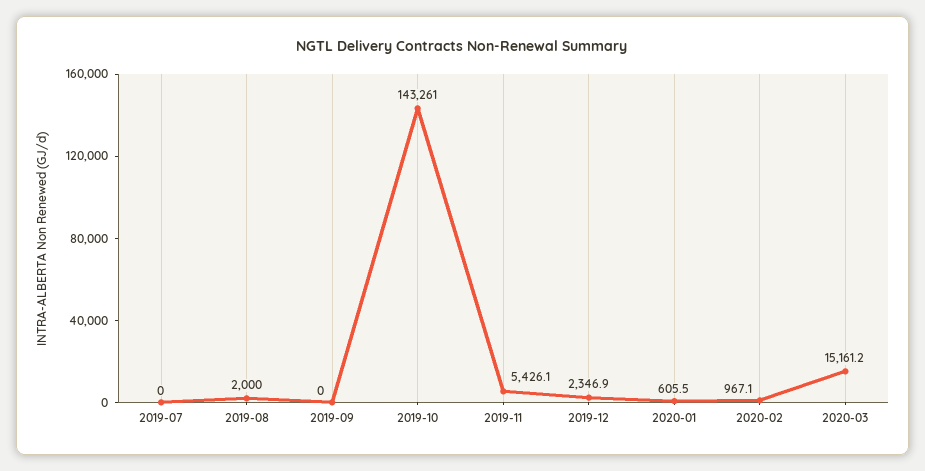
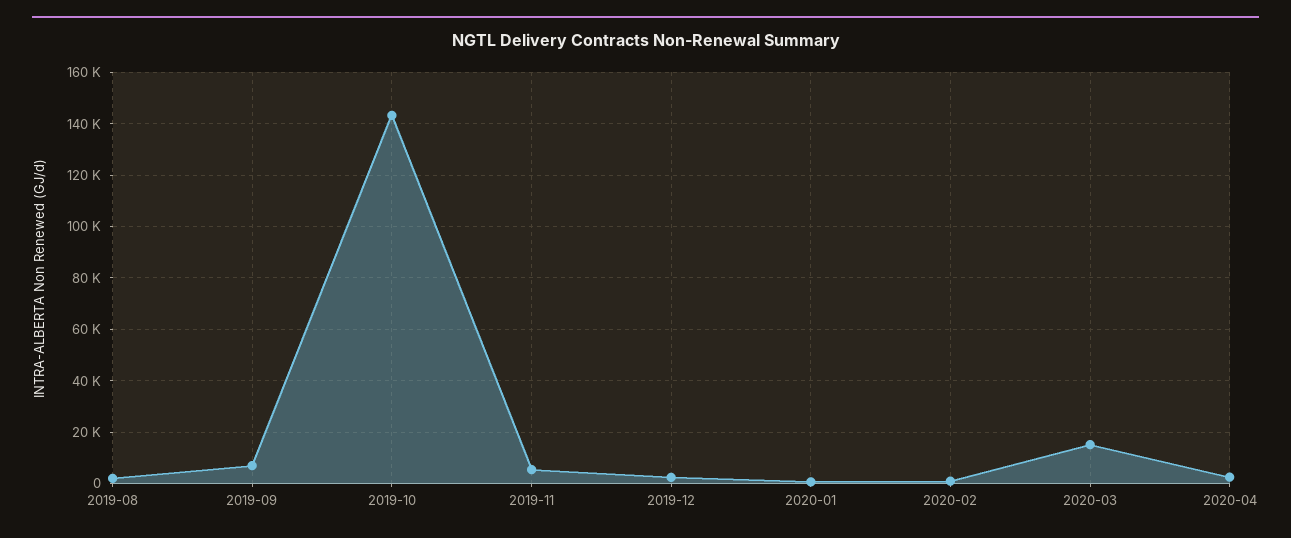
2019-07: 0 -> none
2019-09: 0 -> 7500
2020-04: none -> 2500

